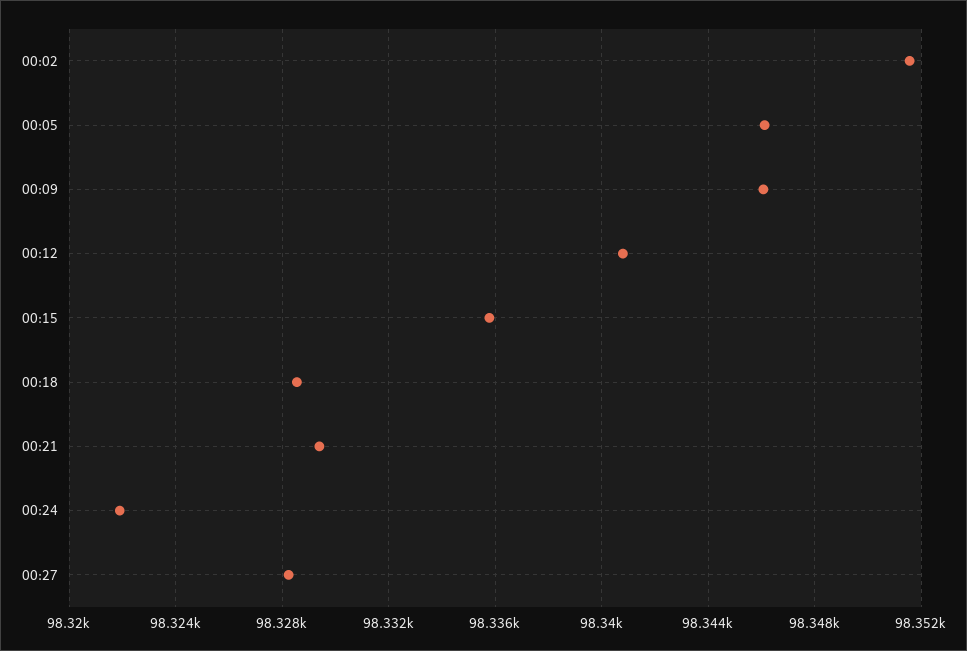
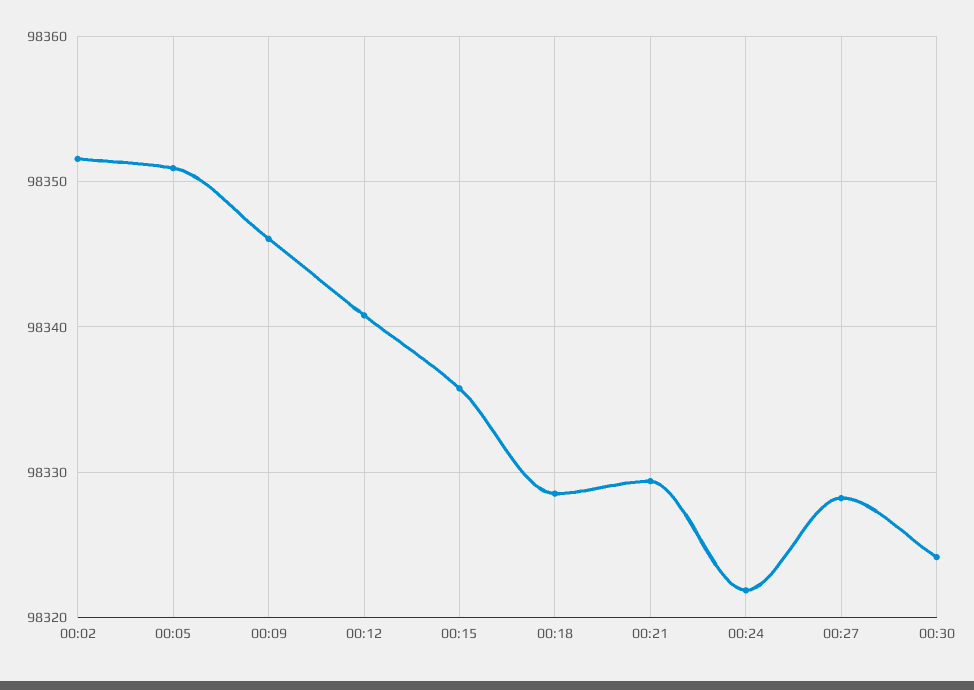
00:05: 98346 -> 98351
00:30: none -> 98324

